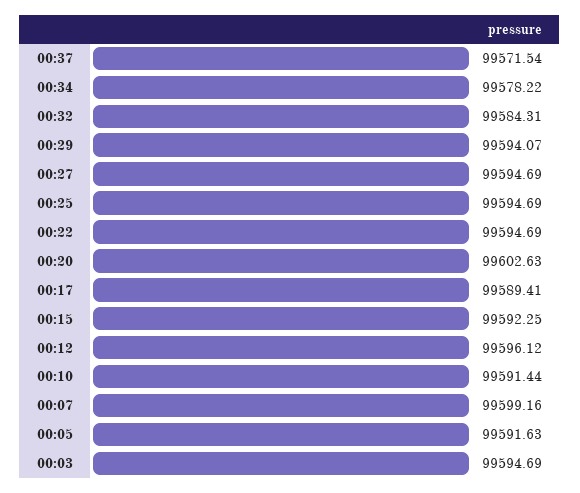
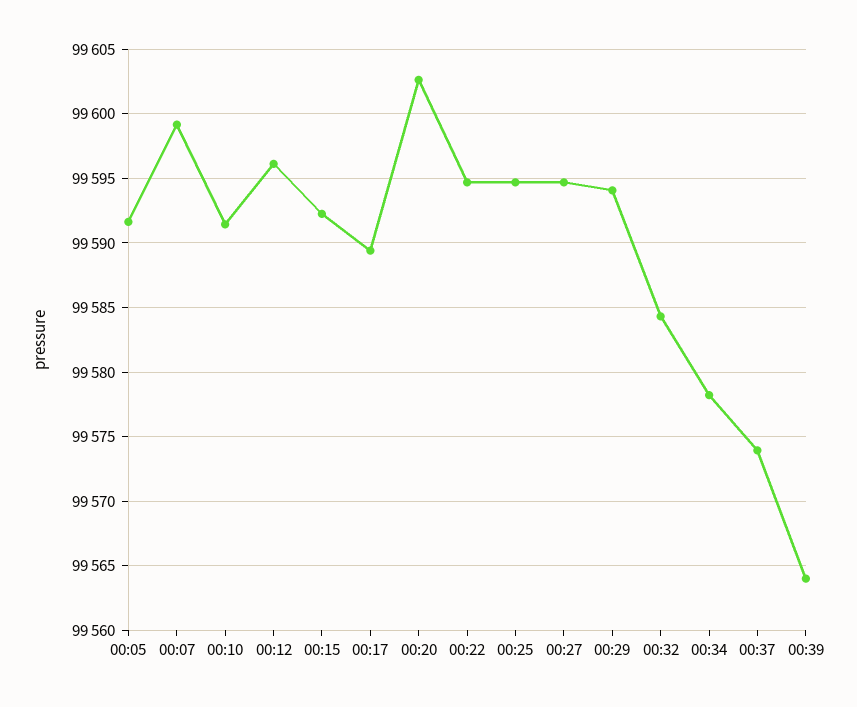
00:37: 99571.54 -> 99574
00:03: 99594.69 -> none
00:39: none -> 99564

